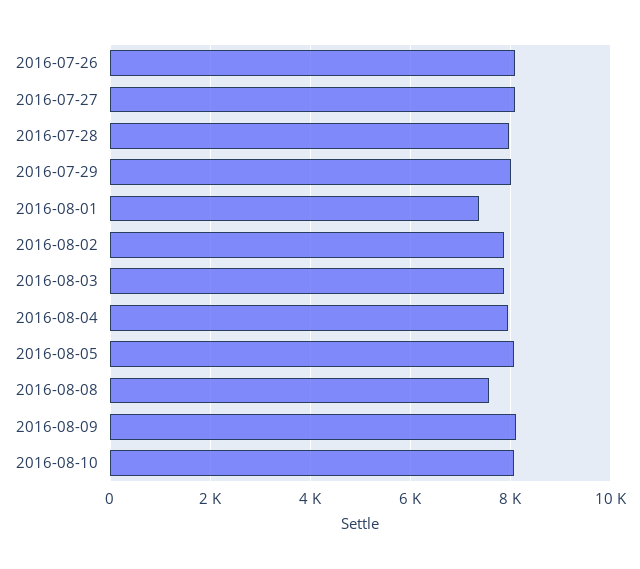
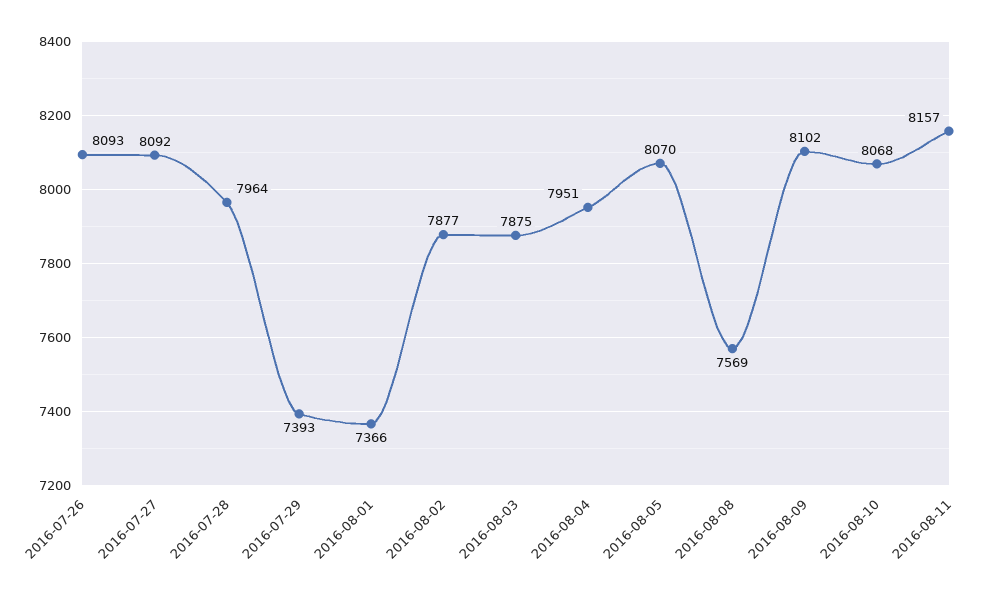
2016-07-29: 8000 -> 7393
2016-08-11: none -> 8157

